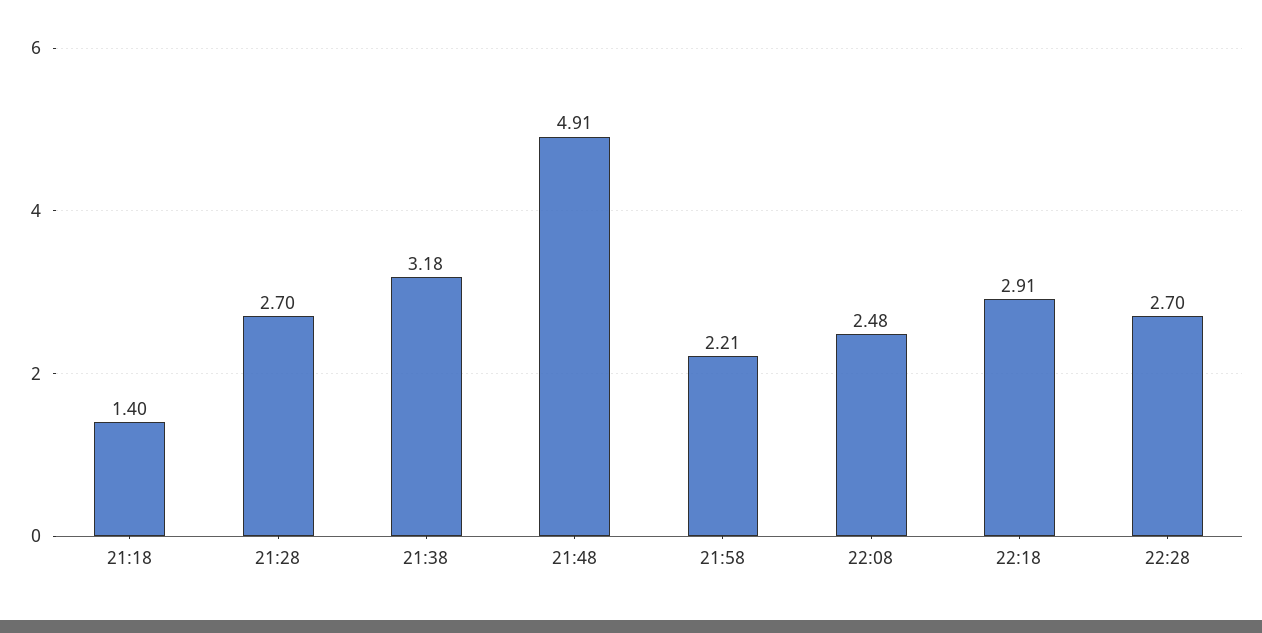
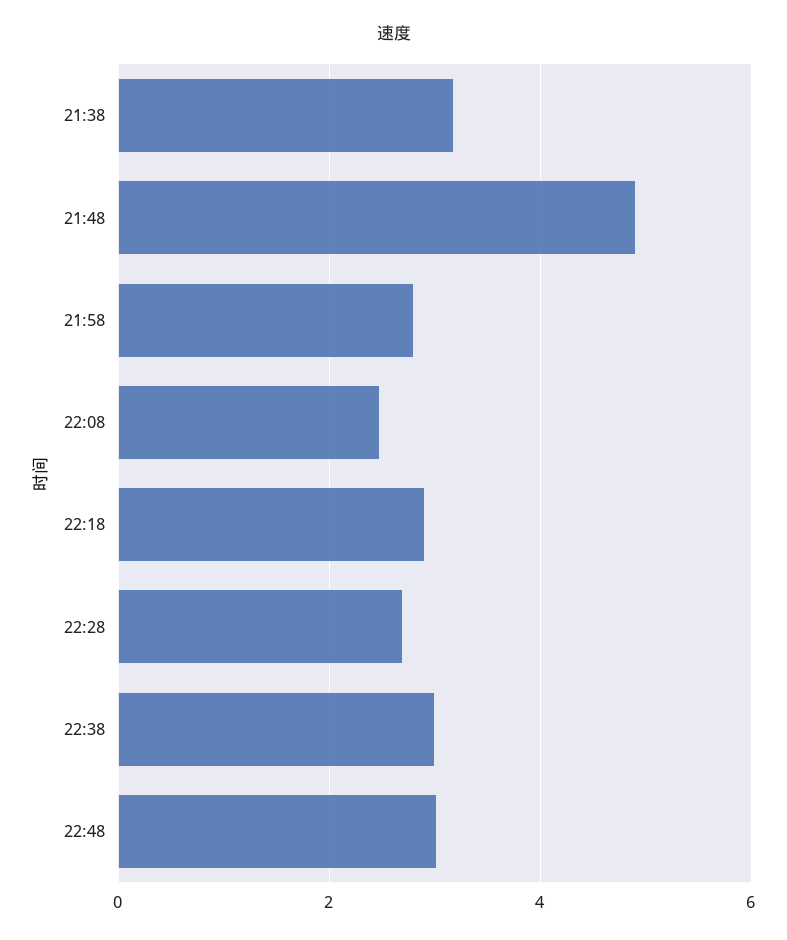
21:18: 1.4 -> none
21:28: 2.7 -> none
21:58: 2.21 -> 2.8
22:38: none -> 3
22:48: none -> 3

